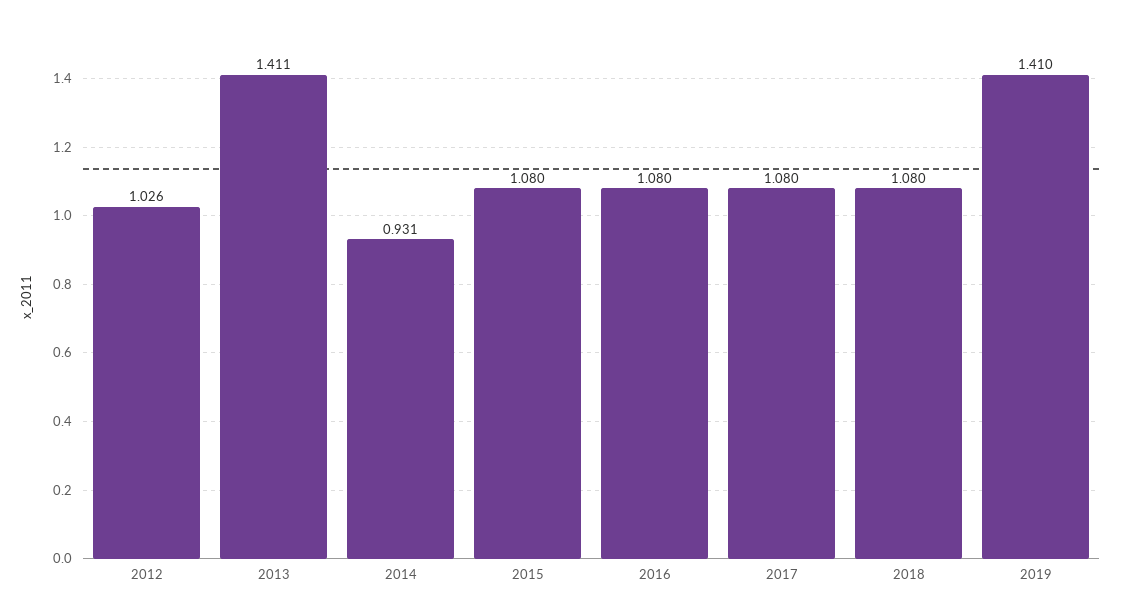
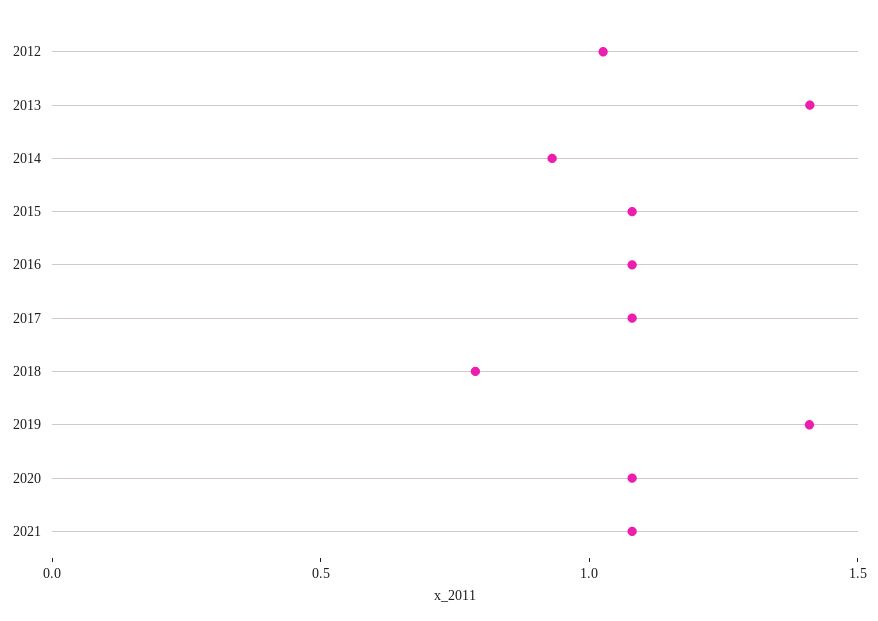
2018: 1.08 -> 0.8
2020: none -> 1.1
2021: none -> 1.1

